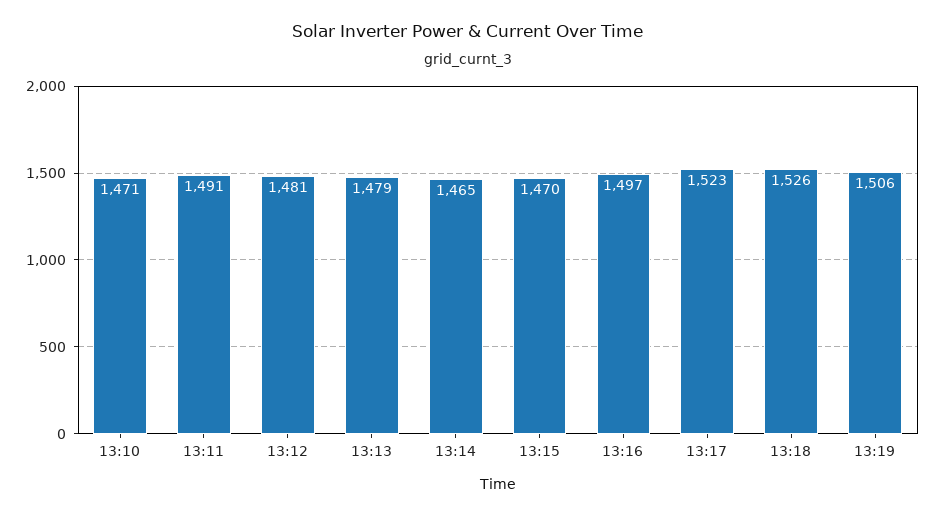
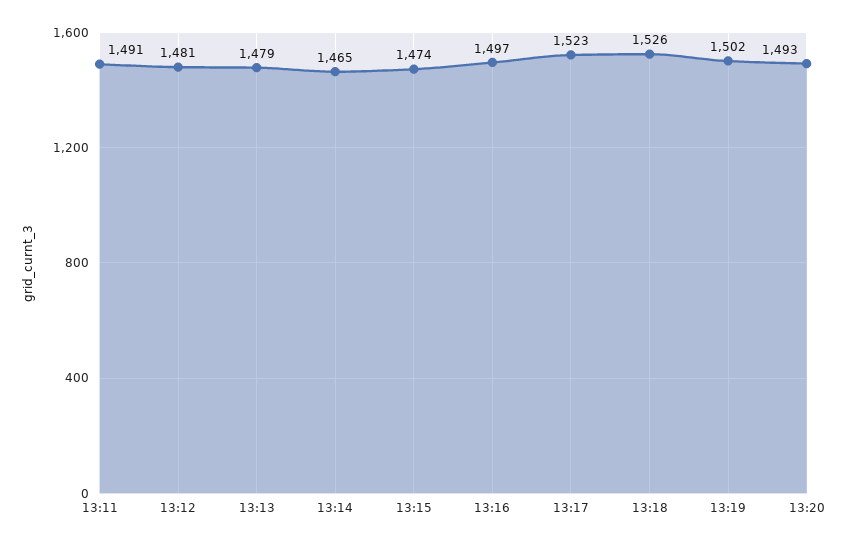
13:10: 1471 -> none
13:15: 1470 -> 1474
13:19: 1506 -> 1502
13:20: none -> 1493

